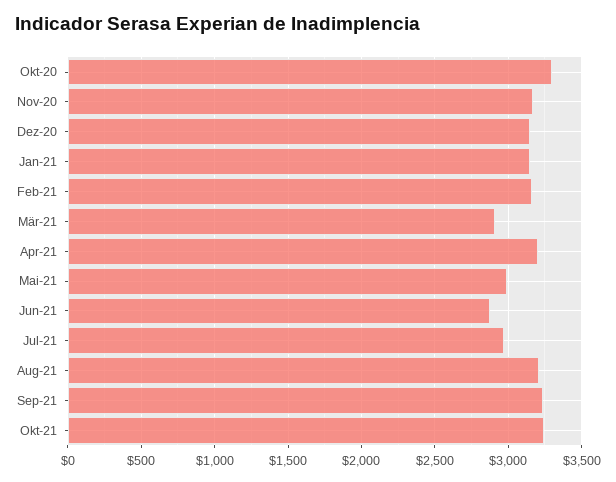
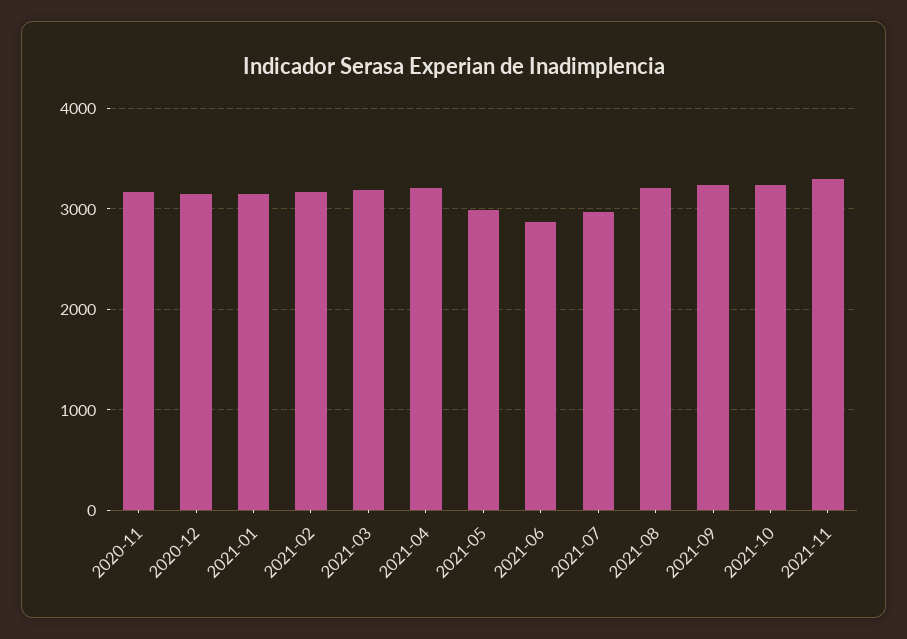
Okt-20: 3300 -> none
Mär-21: 2900 -> 3200
2021-11: none -> 3300

